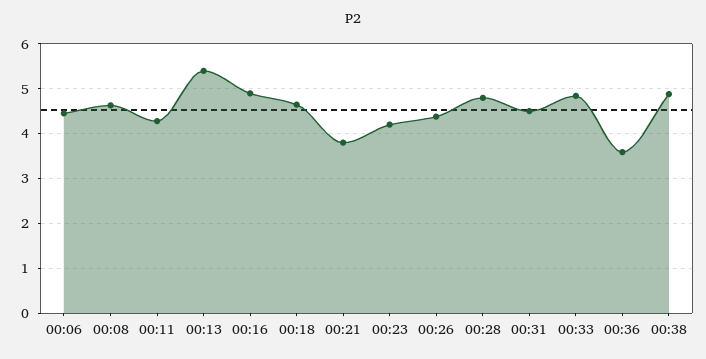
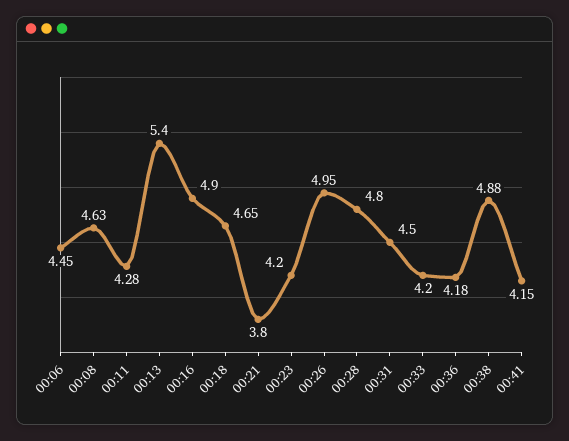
00:26: 4.4 -> 4.95
00:33: 4.8 -> 4.2
00:36: 3.6 -> 4.18
00:41: none -> 4.15

